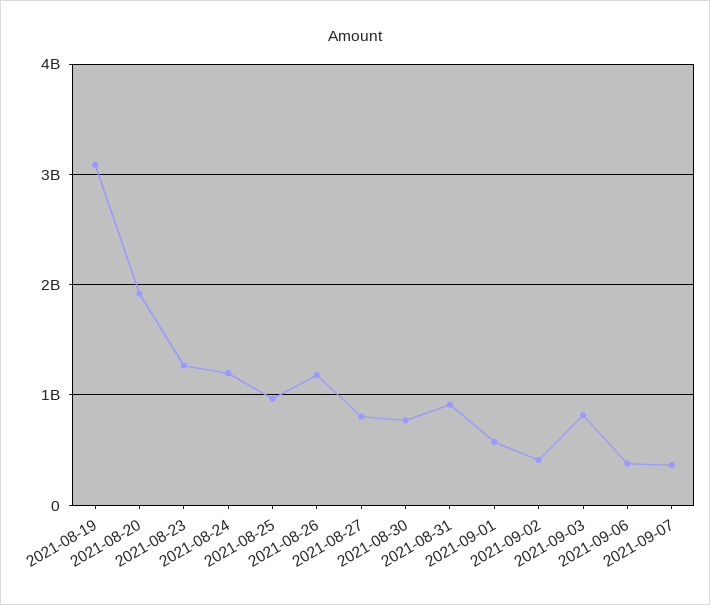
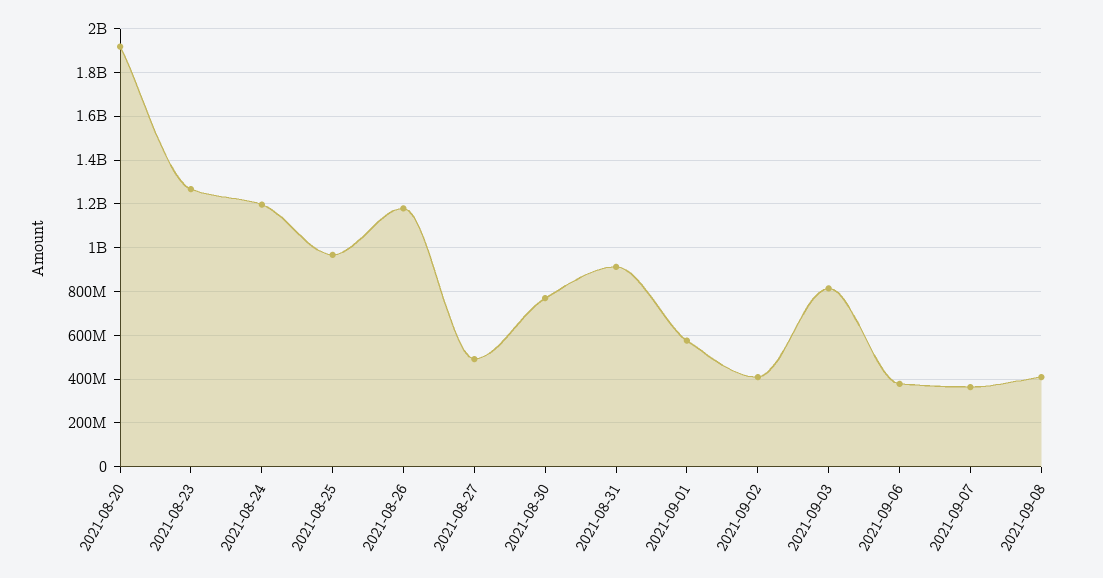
2021-08-19: 3100000000 -> none
2021-08-27: 800000000 -> 500000000
2021-09-08: none -> 400000000

